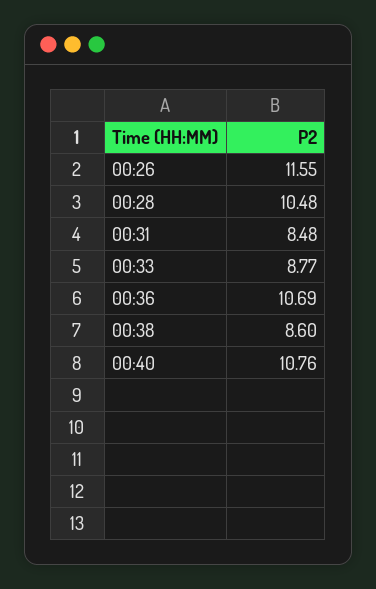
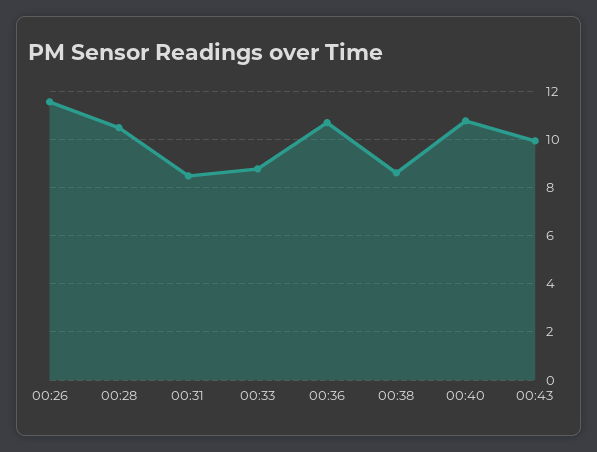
00:43: none -> 10

